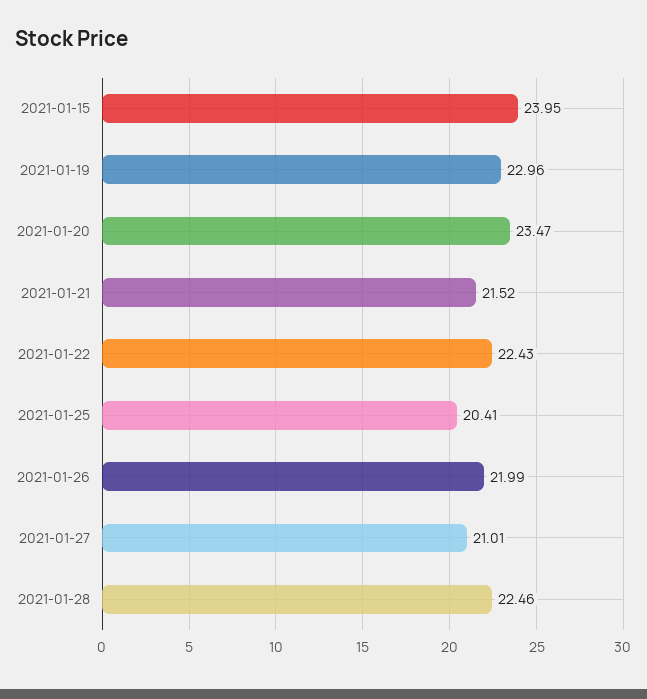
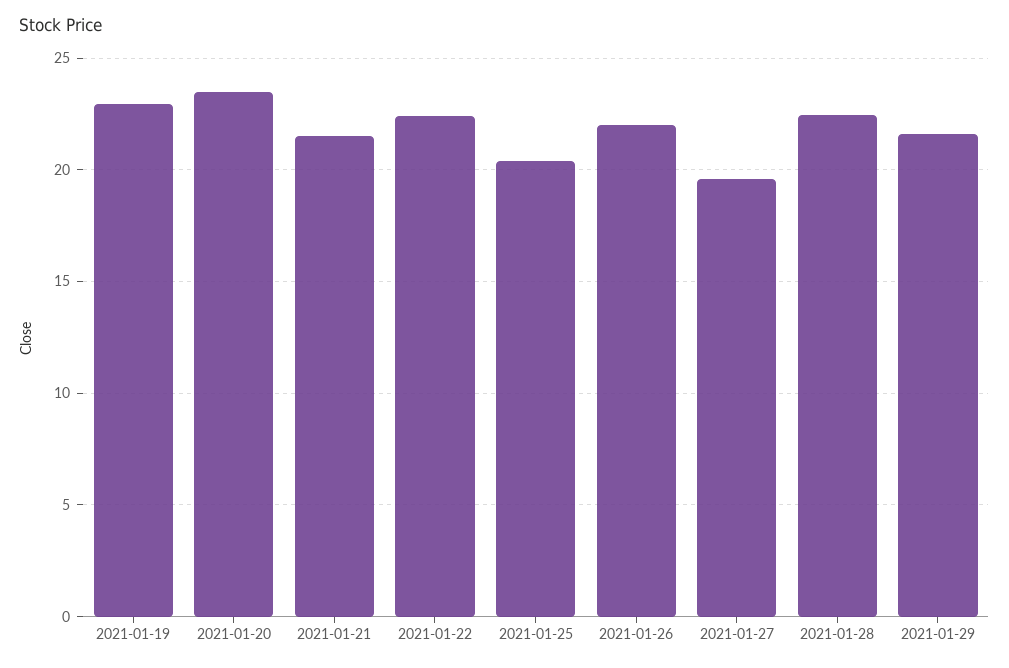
2021-01-15: 23.95 -> none
2021-01-27: 21.01 -> 19.5
2021-01-29: none -> 21.5

